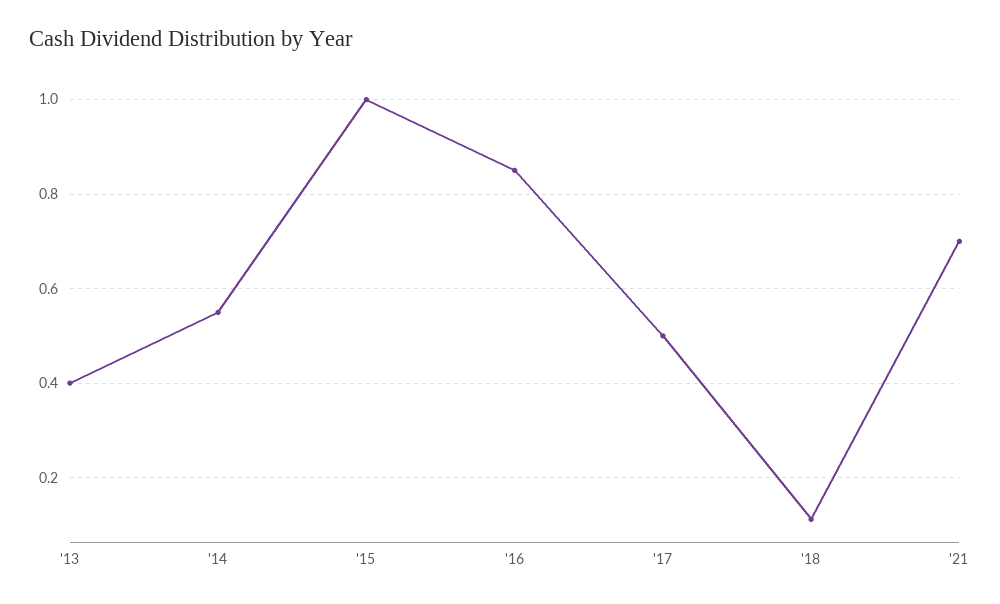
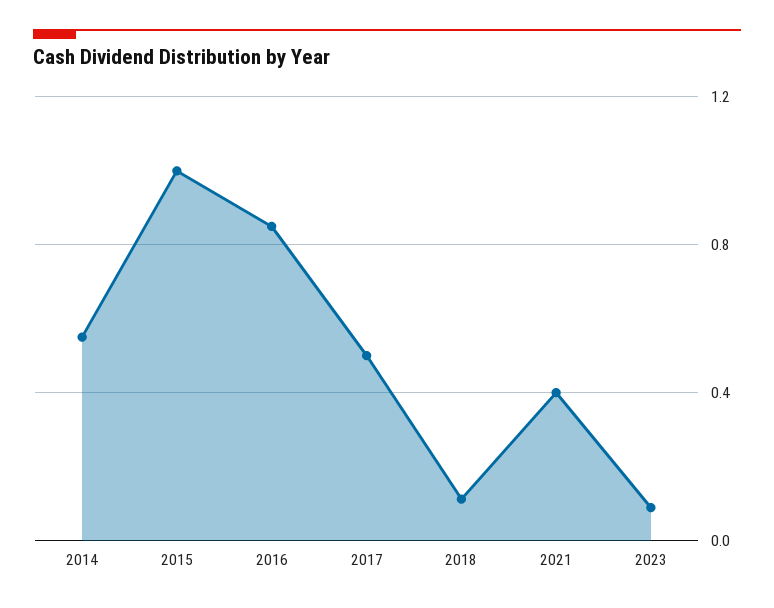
'13: 0.4 -> none
'21: 0.7 -> 0.4
2023: none -> 0.1

